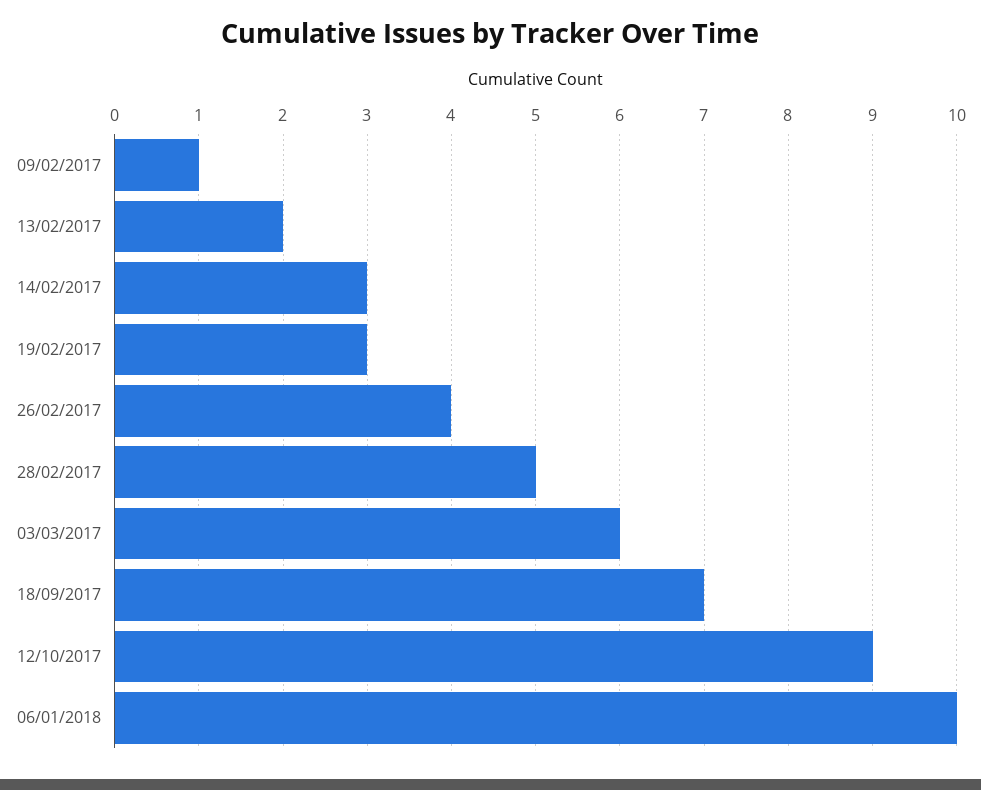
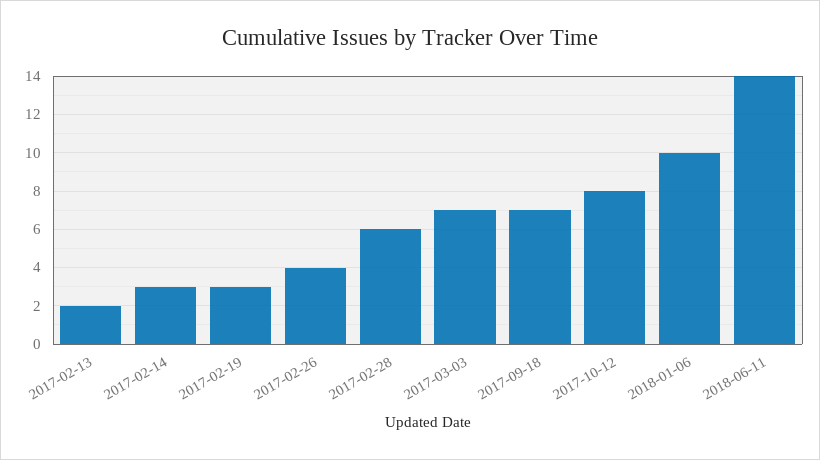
09/02/2017: 1 -> none
28/02/2017: 5 -> 6
03/03/2017: 6 -> 7
12/10/2017: 9 -> 8
2018-06-11: none -> 14

